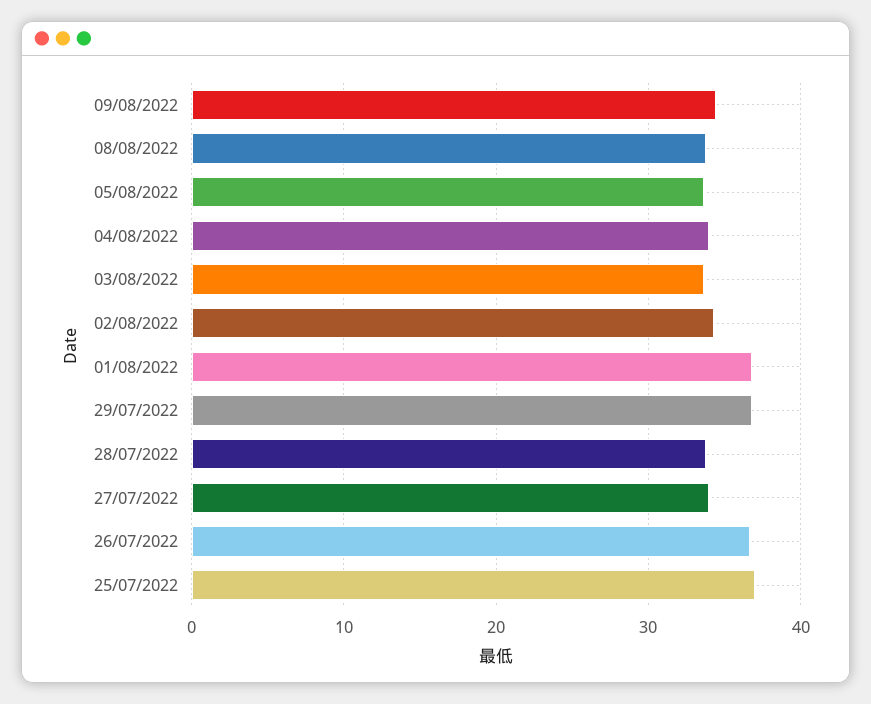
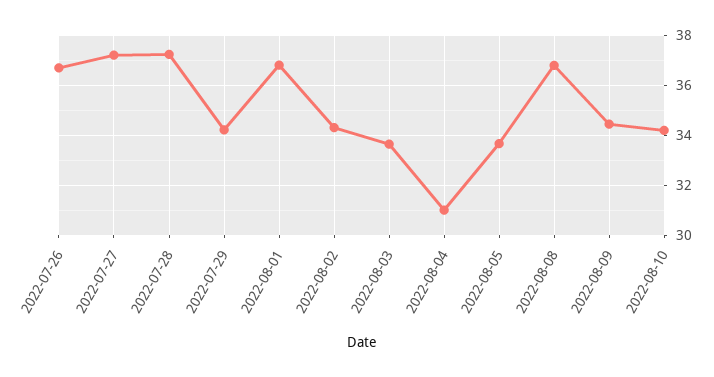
08/08/2022: 34 -> 36.75
04/08/2022: 34 -> 31
29/07/2022: 37 -> 34.25
28/07/2022: 34 -> 37.25
27/07/2022: 34 -> 37.25
25/07/2022: 37 -> none
2022-08-10: none -> 34.25

